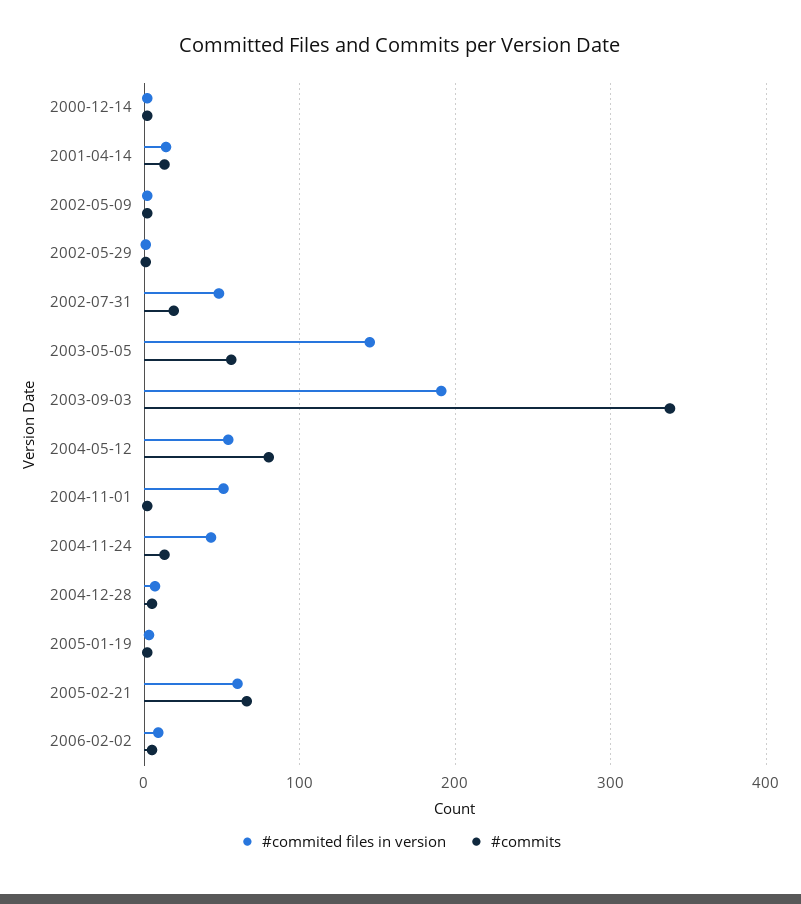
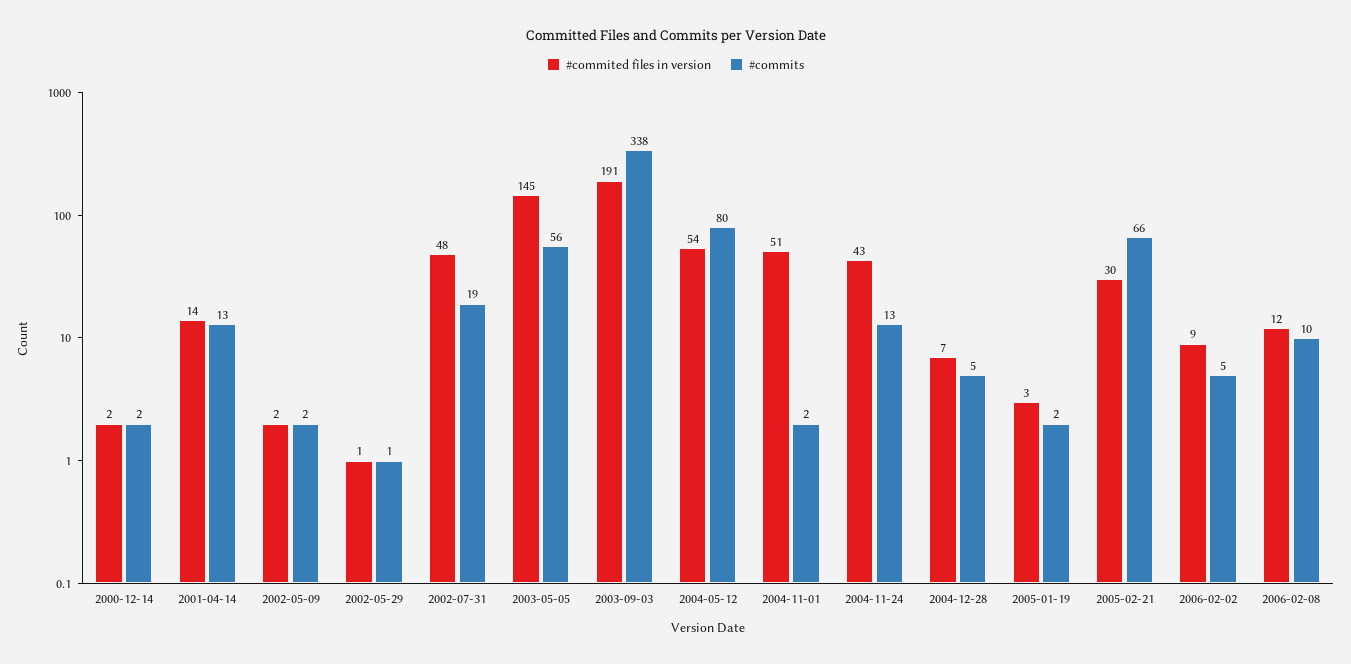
#commited files in version, 2005-02-21: 60 -> 30
#commited files in version, 2006-02-08: none -> 12
#commits, 2006-02-08: none -> 10

